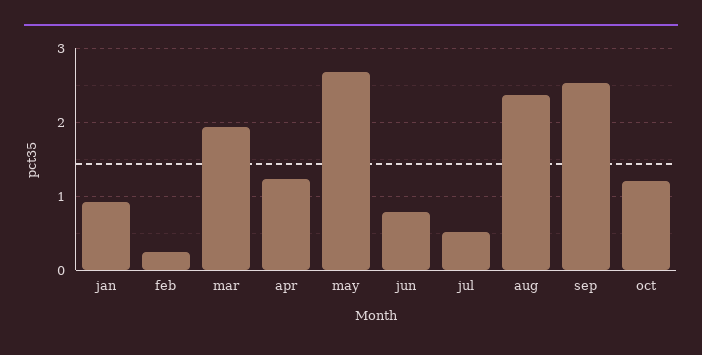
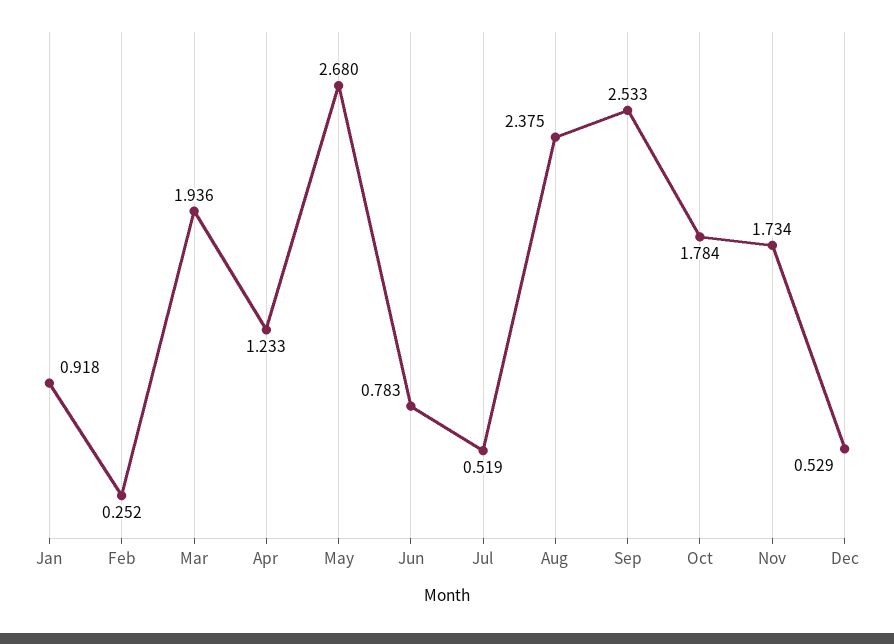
oct: 1.2 -> 1.784
Nov: none -> 1.734
Dec: none -> 0.529

